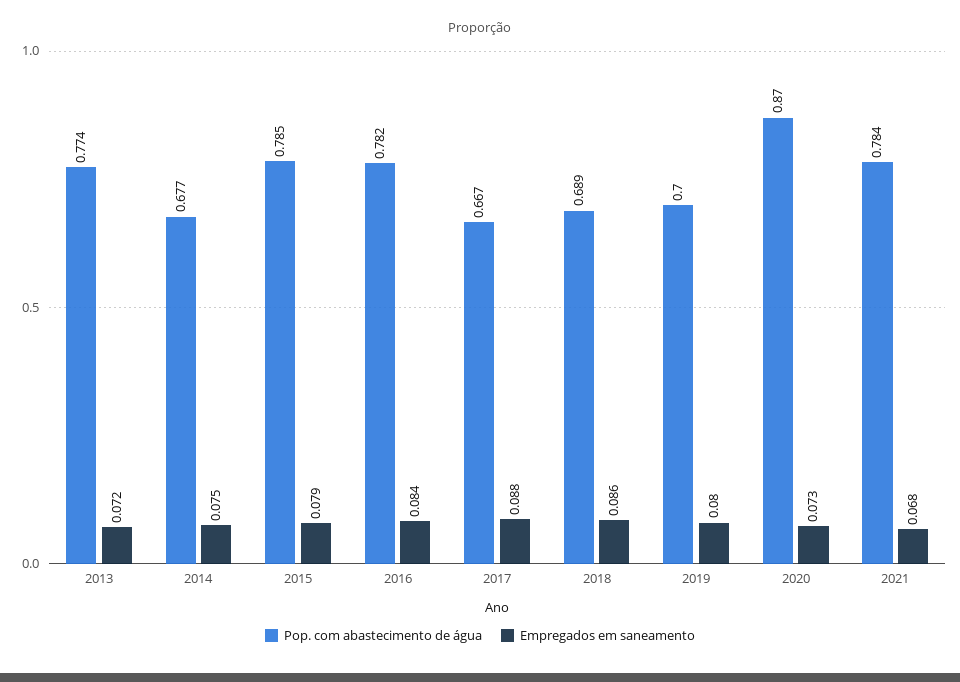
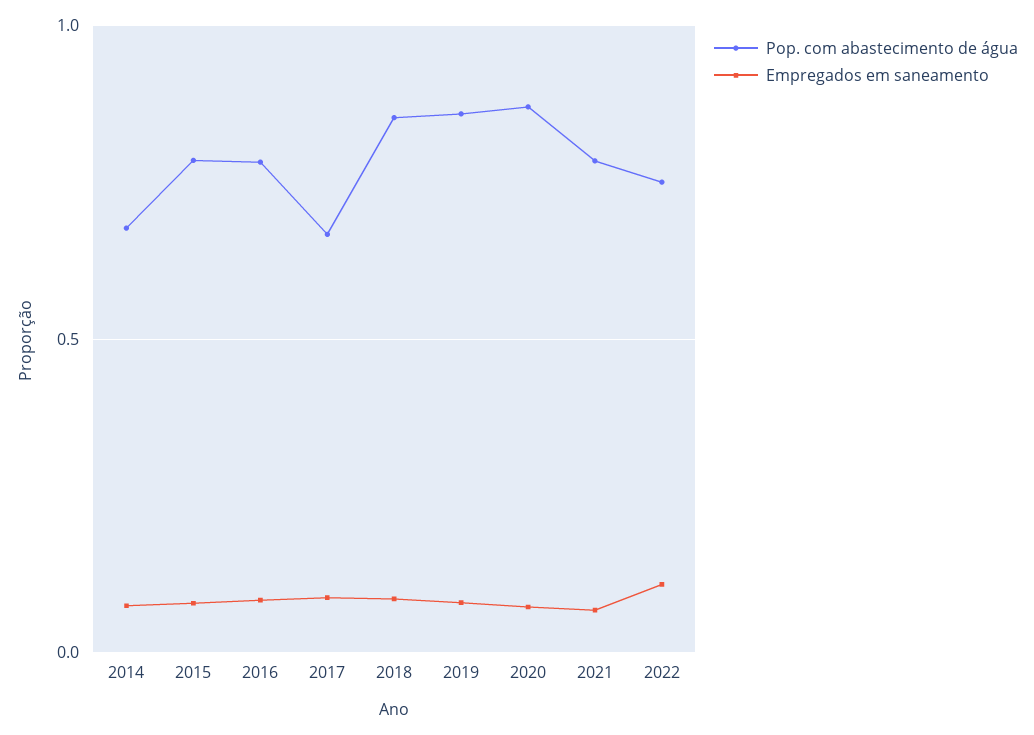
Pop. com abastecimento de água, 2013: 0.774 -> none
Empregados em saneamento, 2013: 0.072 -> none
Pop. com abastecimento de água, 2018: 0.689 -> 0.85
Pop. com abastecimento de água, 2019: 0.7 -> 0.85
Pop. com abastecimento de água, 2022: none -> 0.75
Empregados em saneamento, 2022: none -> 0.1

